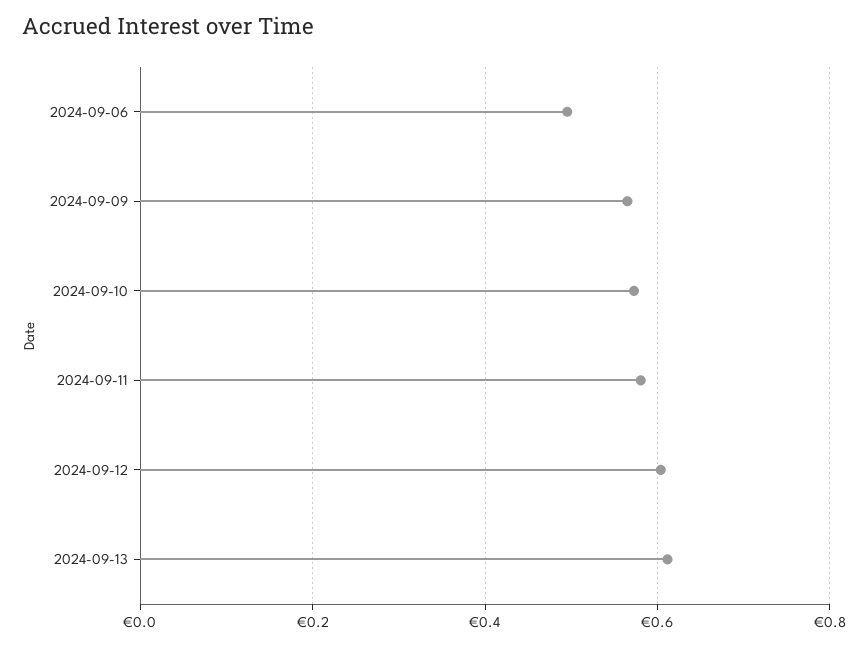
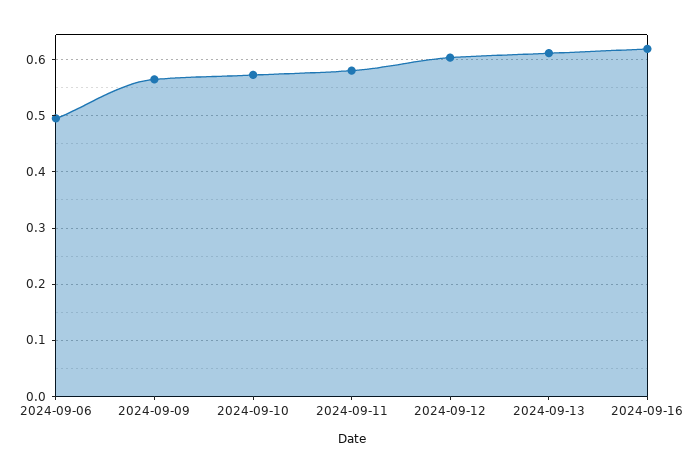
2024-09-16: none -> 0.62

